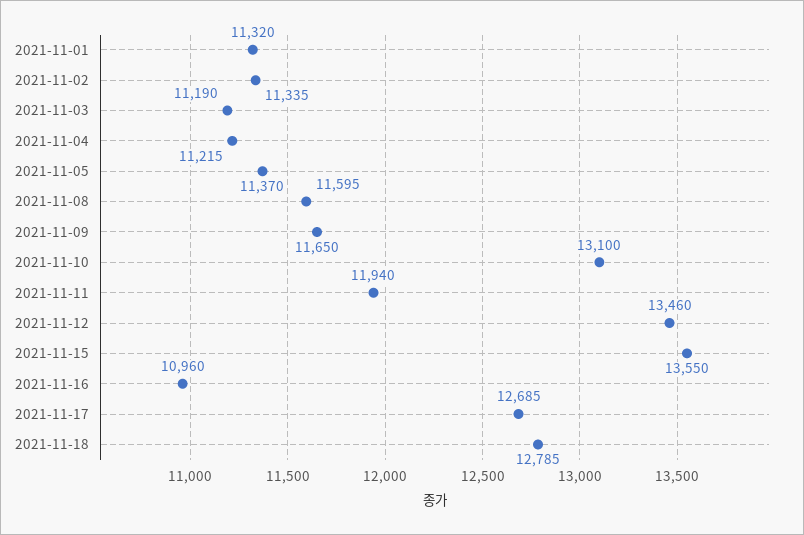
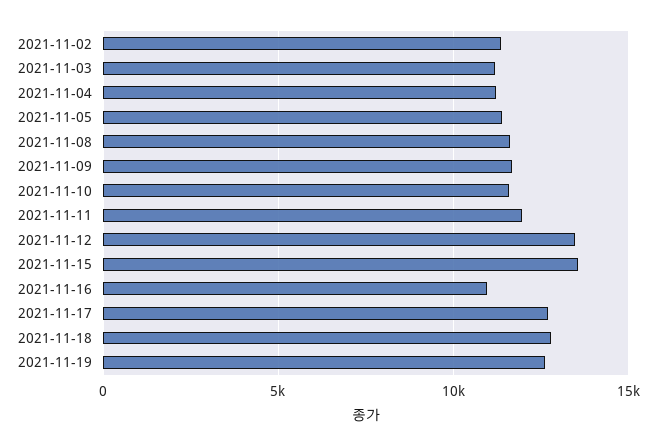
2021-11-01: 11320 -> none
2021-11-10: 13100 -> 11500
2021-11-19: none -> 12500

